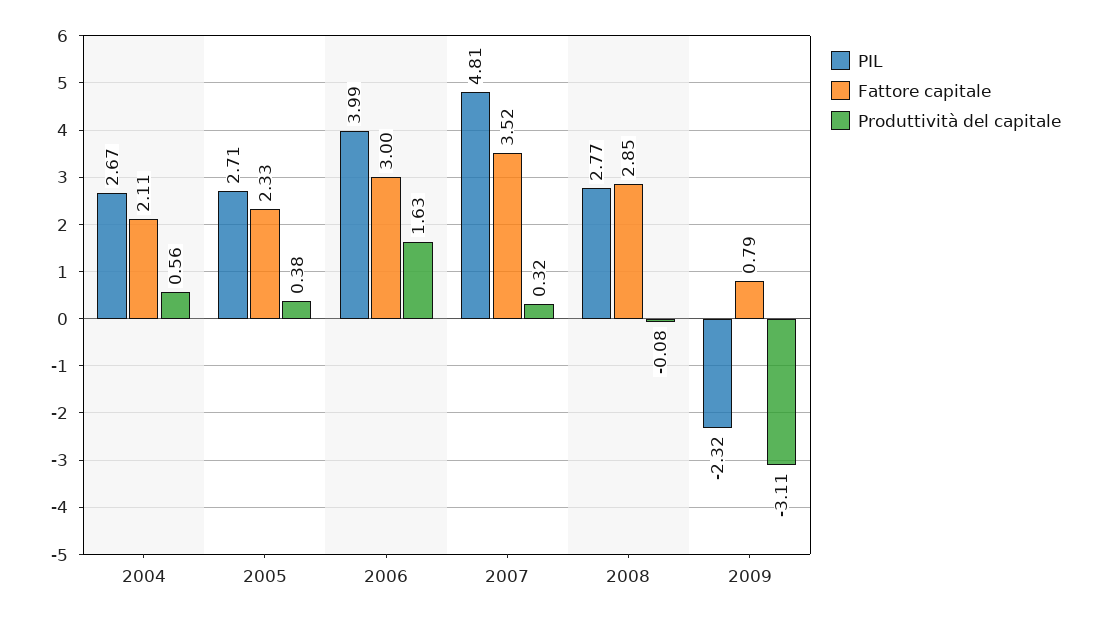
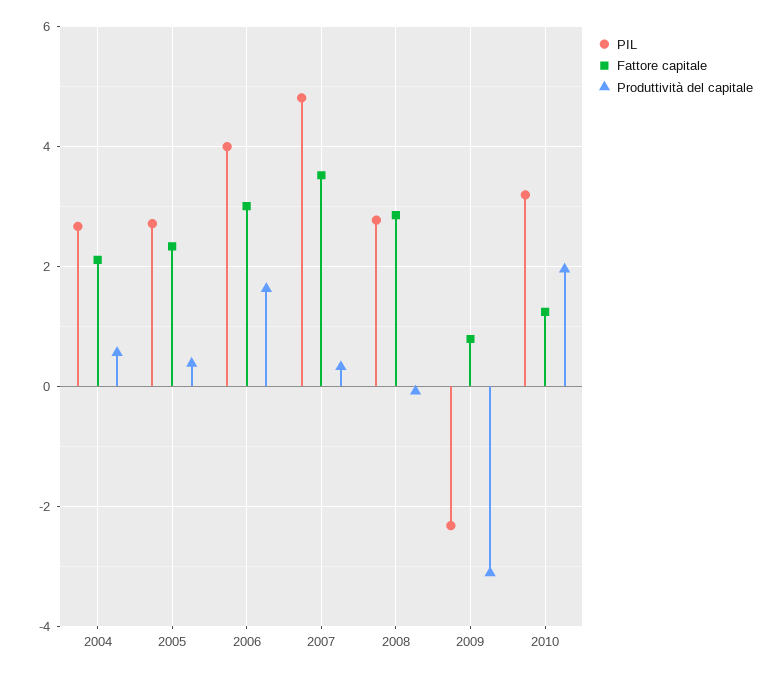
PIL, 2010: none -> 3.2
Fattore capitale, 2010: none -> 1.2
Produttività del capitale, 2010: none -> 2

